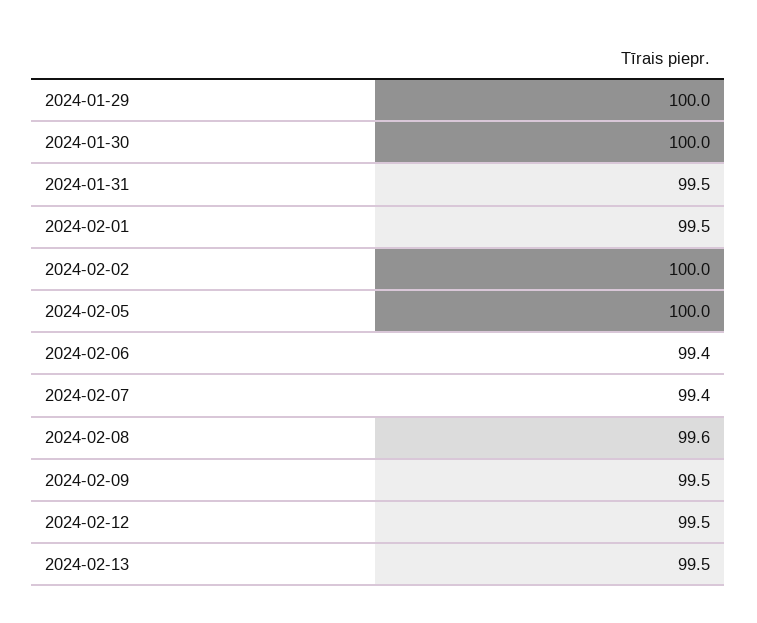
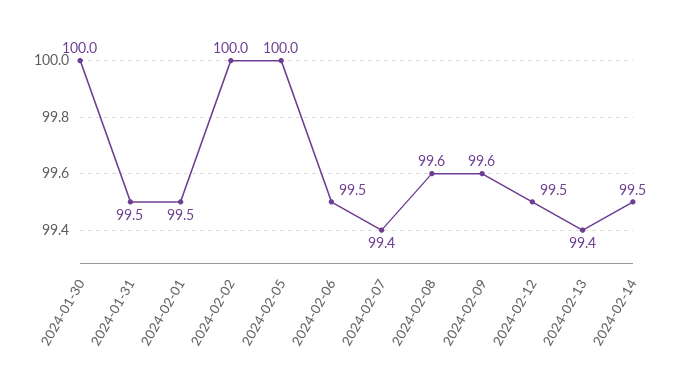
2024-01-29: 100 -> none
2024-02-06: 99.4 -> 99.5
2024-02-09: 99.5 -> 99.6
2024-02-13: 99.5 -> 99.4
2024-02-14: none -> 99.5

